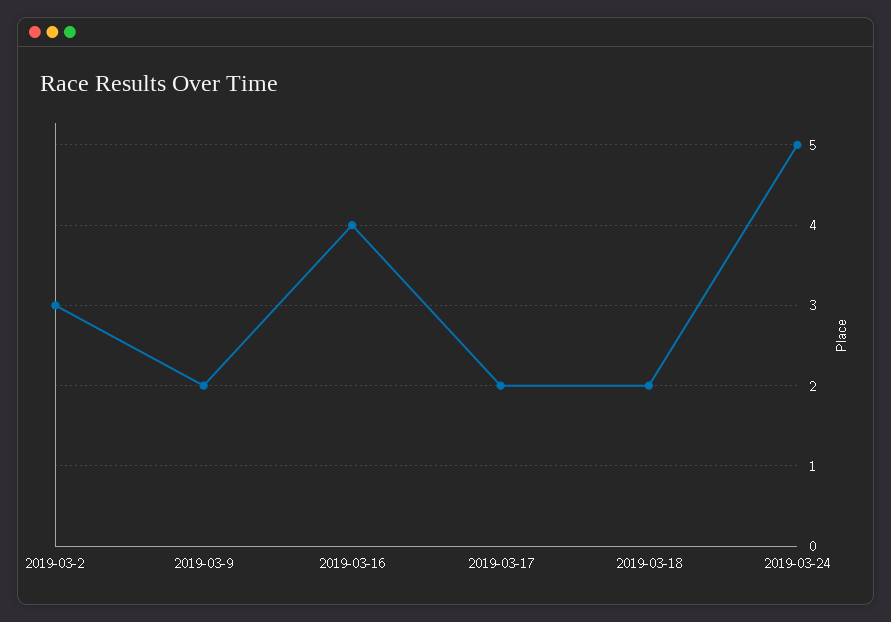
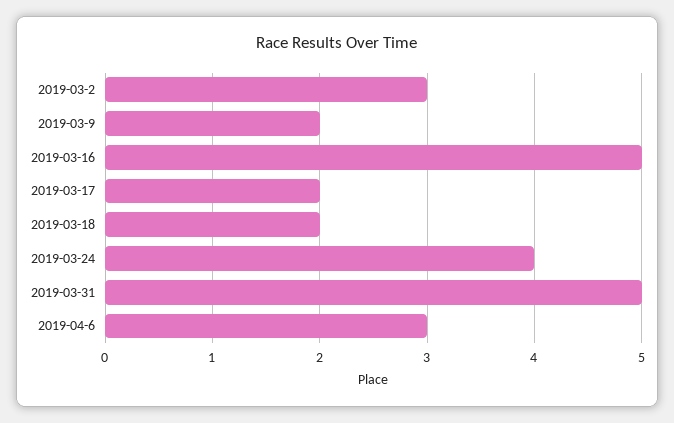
2019-03-16: 4 -> 5
2019-03-24: 5 -> 4
2019-03-31: none -> 5
2019-04-6: none -> 3

